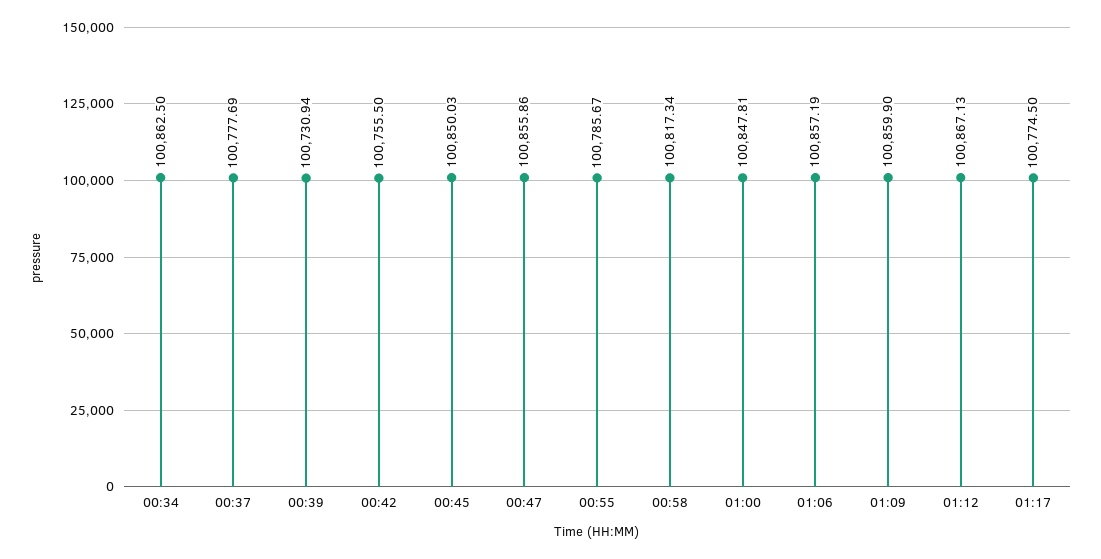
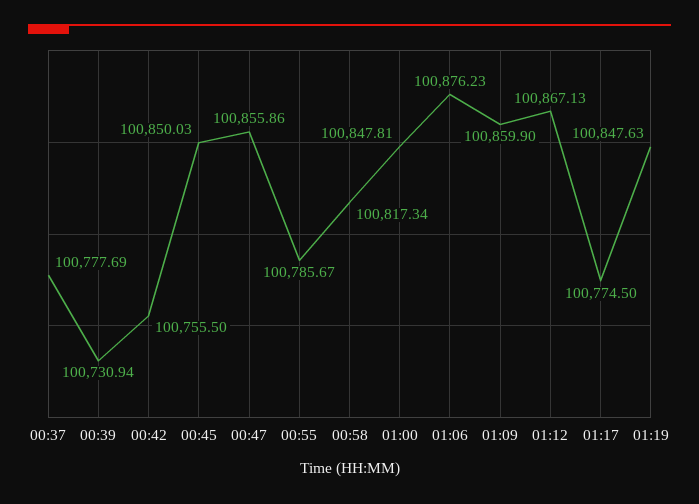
00:34: 100862.5 -> none
01:06: 100857.19 -> 100876.23
01:19: none -> 100847.63

